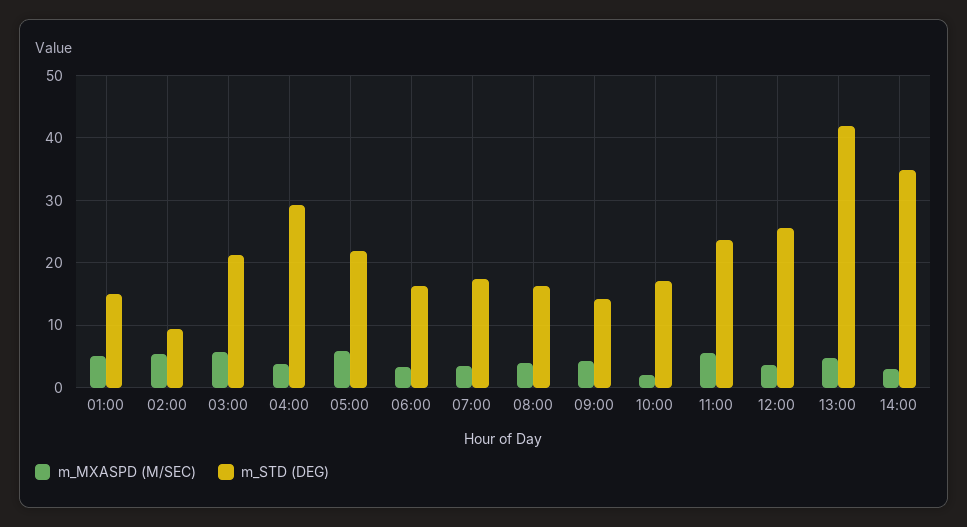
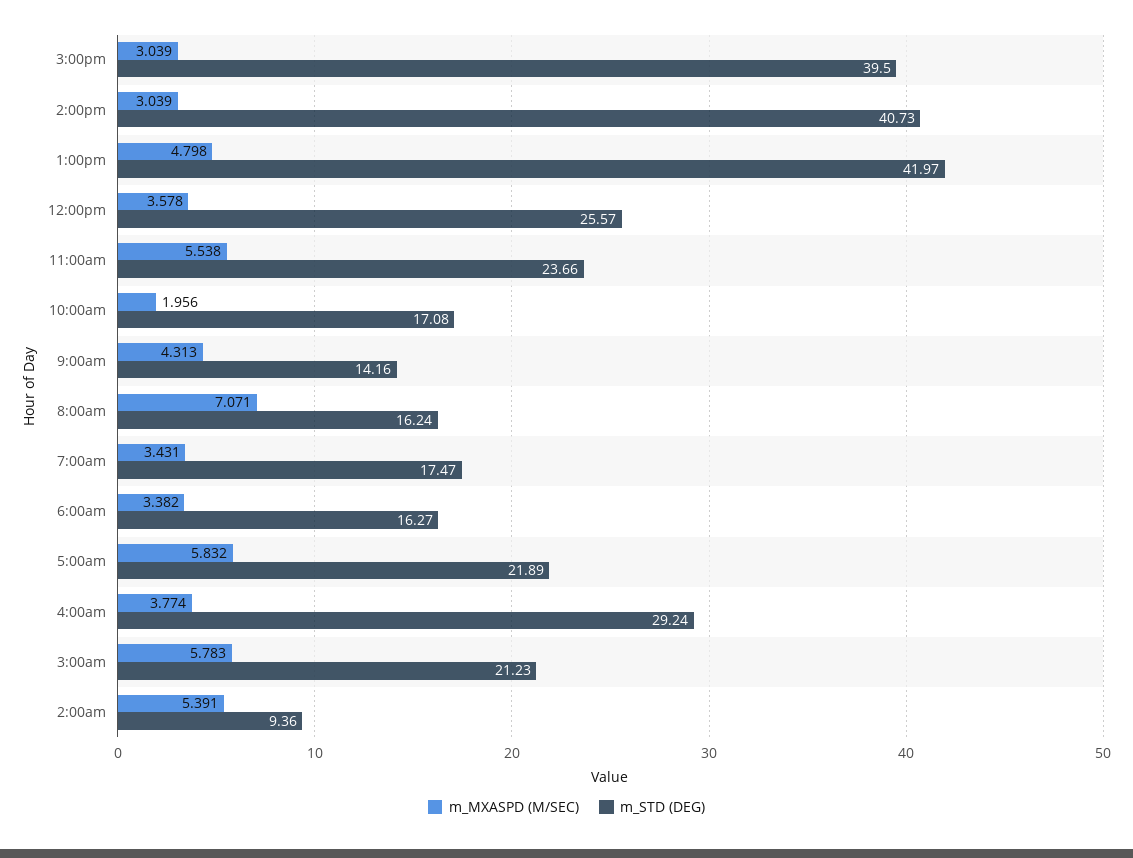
m_MXASPD (M/SEC), 01:00: 5 -> none
m_STD (DEG), 01:00: 15 -> none
m_MXASPD (M/SEC), 08:00: 4 -> 7.071
m_STD (DEG), 14:00: 35 -> 40.73
m_MXASPD (M/SEC), 3:00pm: none -> 3.039
m_STD (DEG), 3:00pm: none -> 39.5

